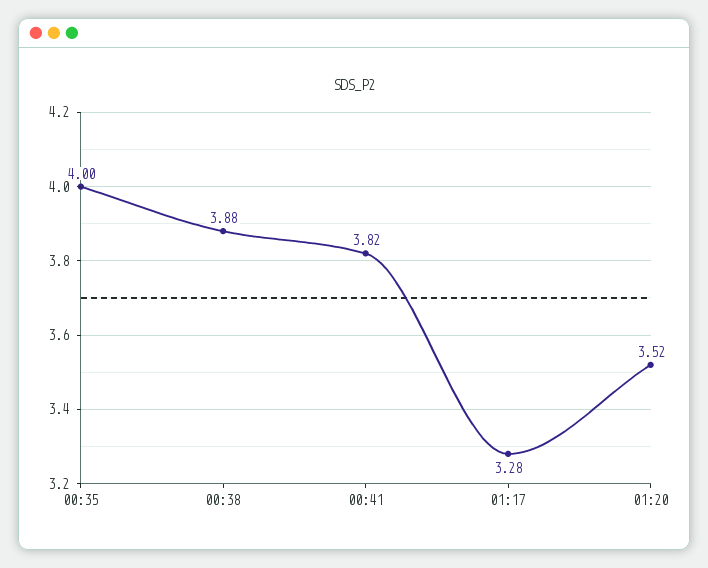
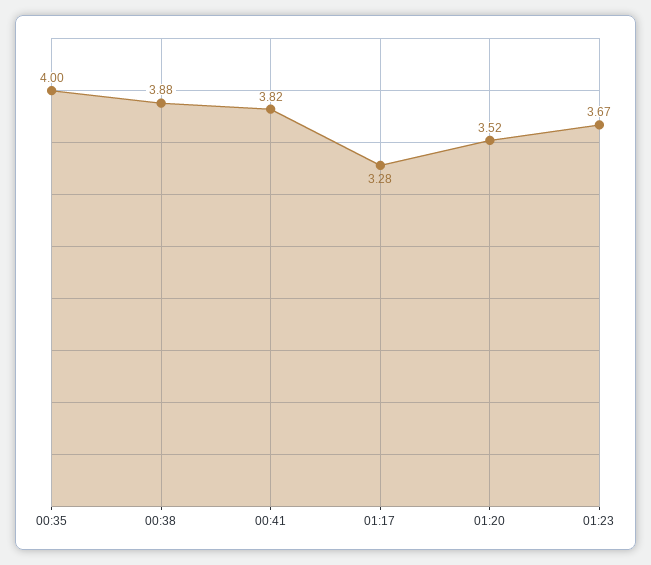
01:23: none -> 3.67

